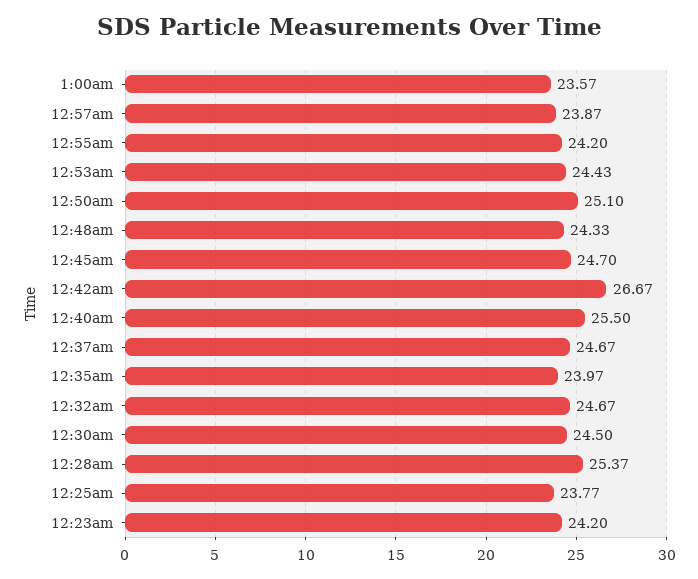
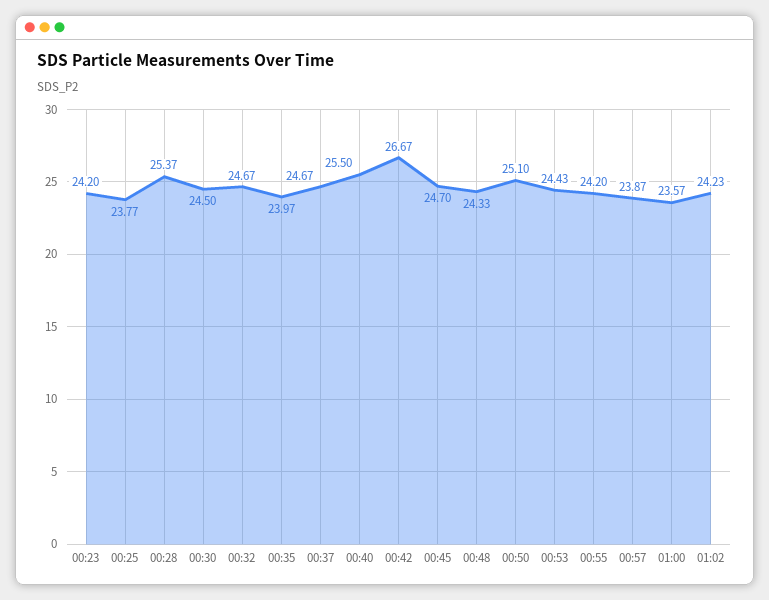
01:02: none -> 24.23

